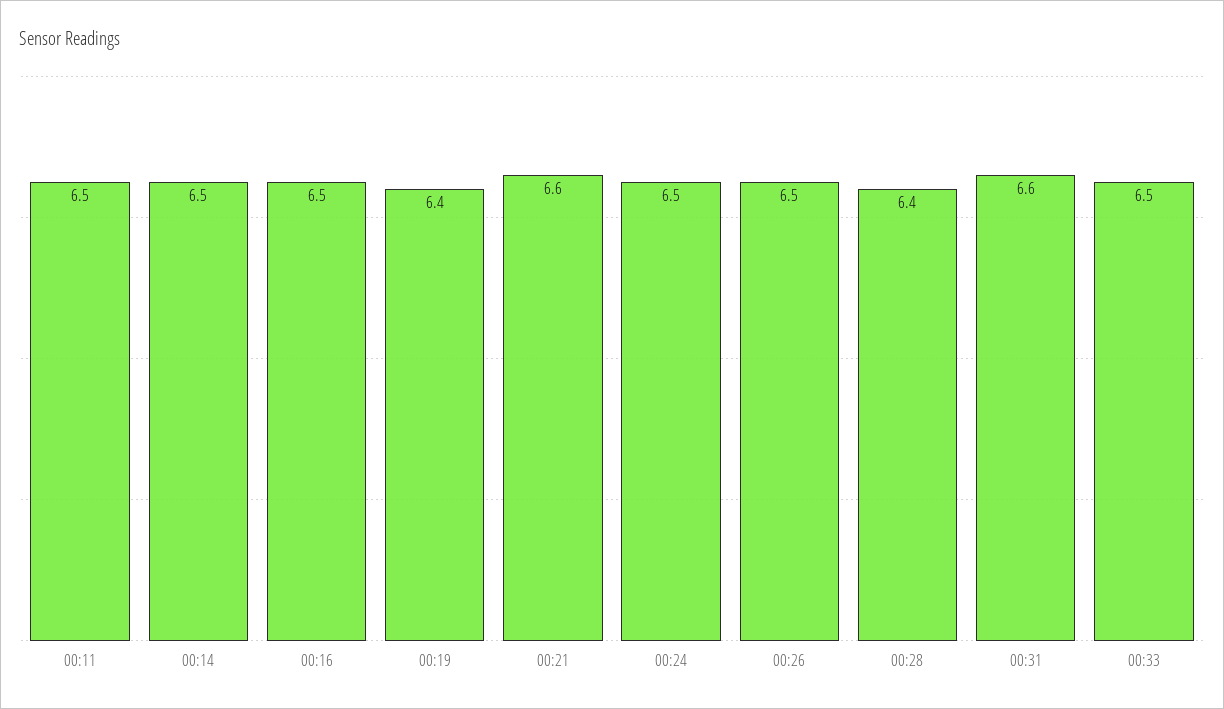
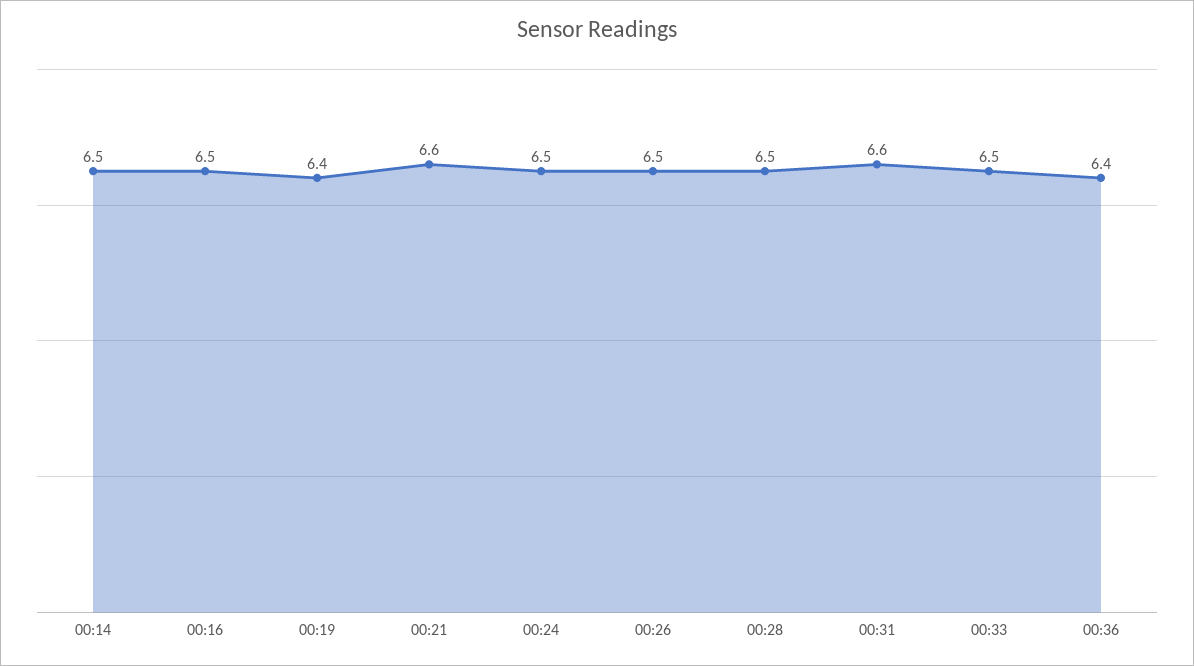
00:11: 6.5 -> none
00:28: 6.4 -> 6.5
00:36: none -> 6.4

